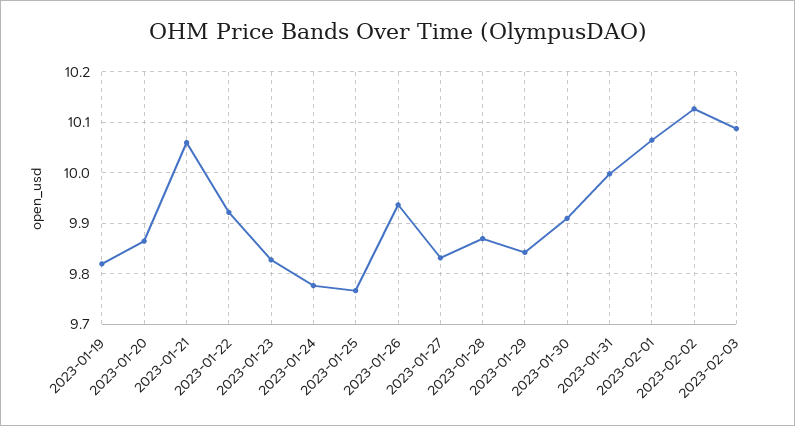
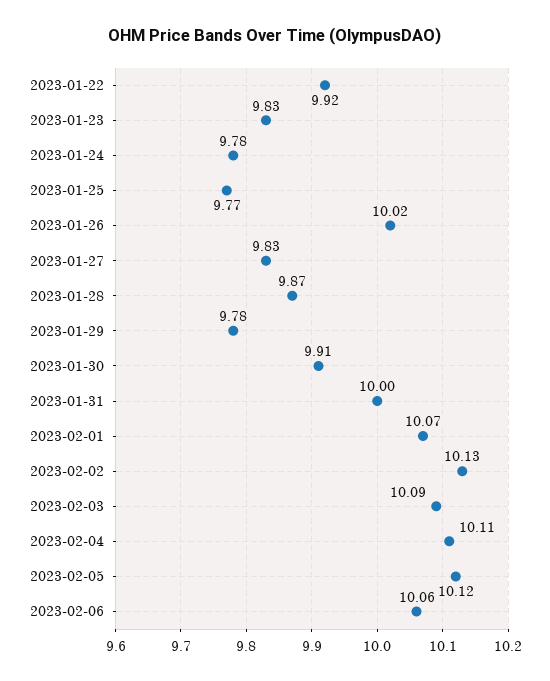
2023-01-19: 9.82 -> none
2023-01-20: 9.86 -> none
2023-01-21: 10.06 -> none
2023-01-26: 9.94 -> 10.02
2023-01-29: 9.84 -> 9.78
2023-02-04: none -> 10.11
2023-02-05: none -> 10.12
2023-02-06: none -> 10.06

